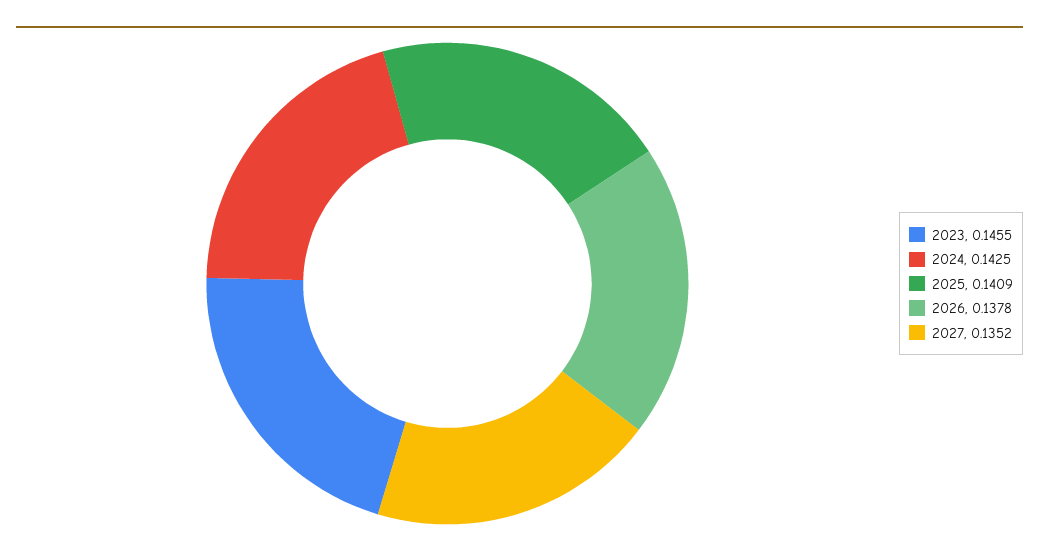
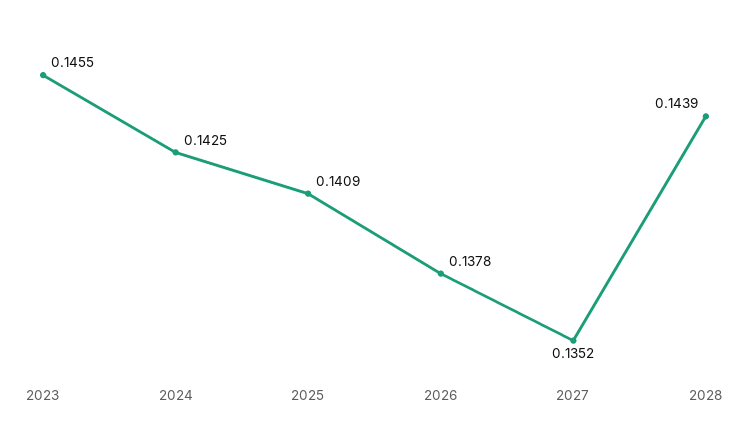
2028: none -> 0.1439

